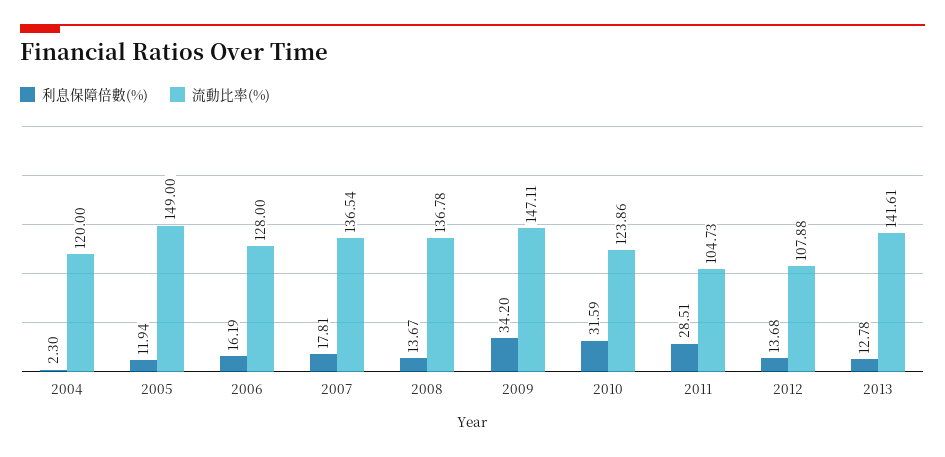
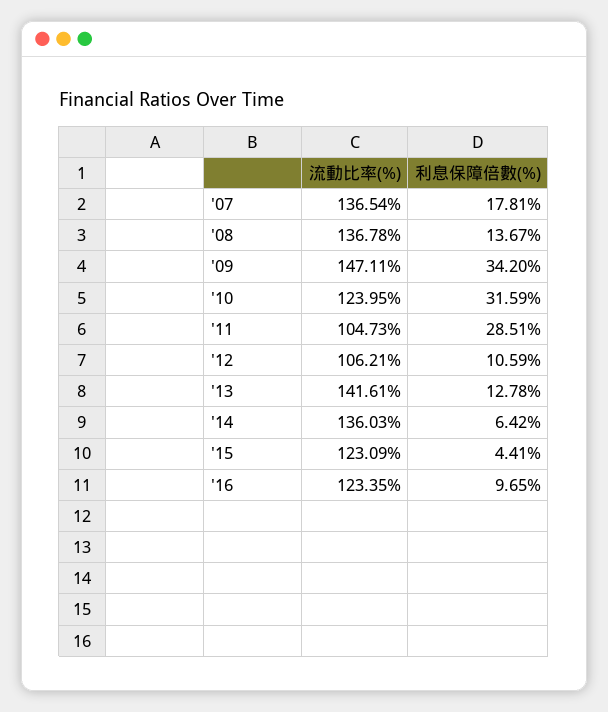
利息保障倍數(%), 2004: 2.3 -> none
流動比率(%), 2004: 120 -> none
利息保障倍數(%), 2005: 11.94 -> none
流動比率(%), 2005: 149 -> none
利息保障倍數(%), 2006: 16.19 -> none
流動比率(%), 2006: 128 -> none
流動比率(%), 2010: 123.86 -> 123.95
利息保障倍數(%), 2012: 13.68 -> 10.59
流動比率(%), 2012: 107.88 -> 106.21
流動比率(%), '14: none -> 136.03
利息保障倍數(%), '14: none -> 6.42
流動比率(%), '15: none -> 123.09
利息保障倍數(%), '15: none -> 4.41
流動比率(%), '16: none -> 123.35
利息保障倍數(%), '16: none -> 9.65

